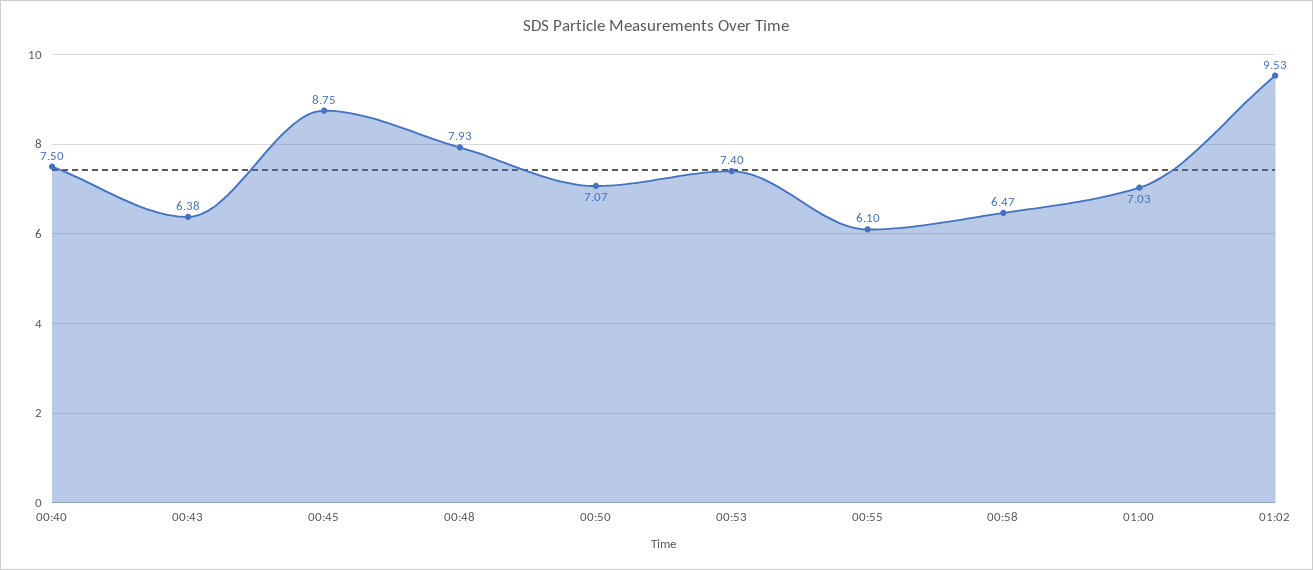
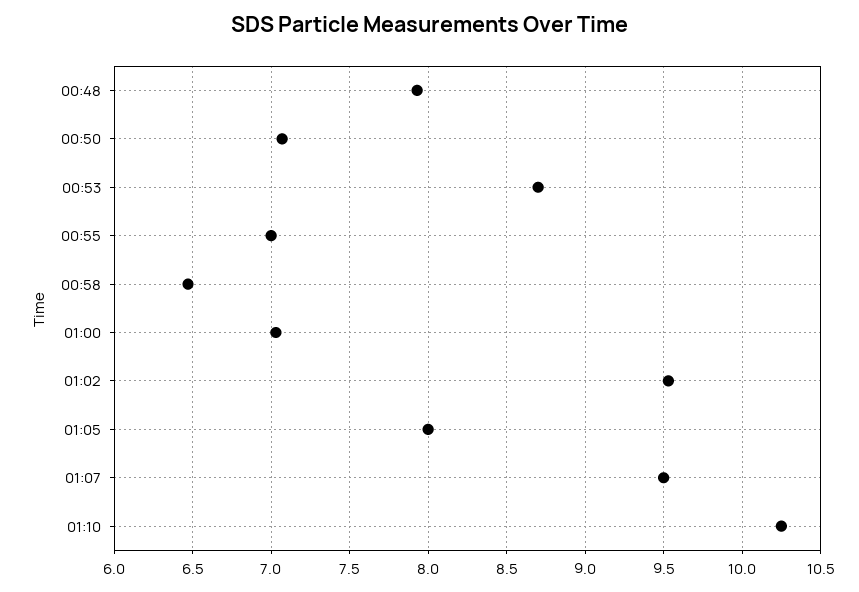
00:40: 7.5 -> none
00:43: 6.38 -> none
00:45: 8.75 -> none
00:53: 7.4 -> 8.7
00:55: 6.1 -> 7
01:05: none -> 8
01:07: none -> 9.5
01:10: none -> 10.25

